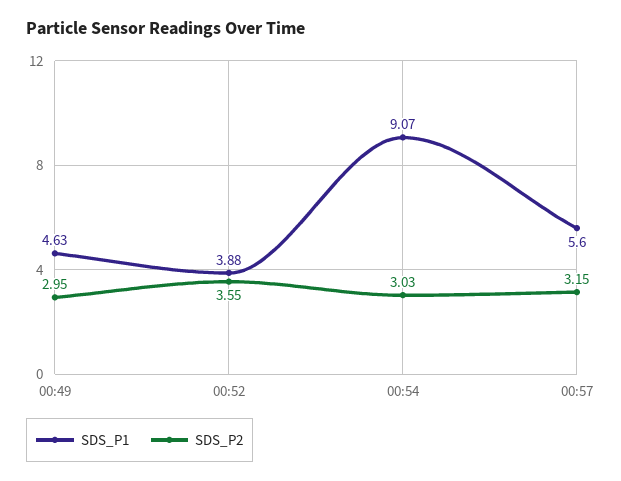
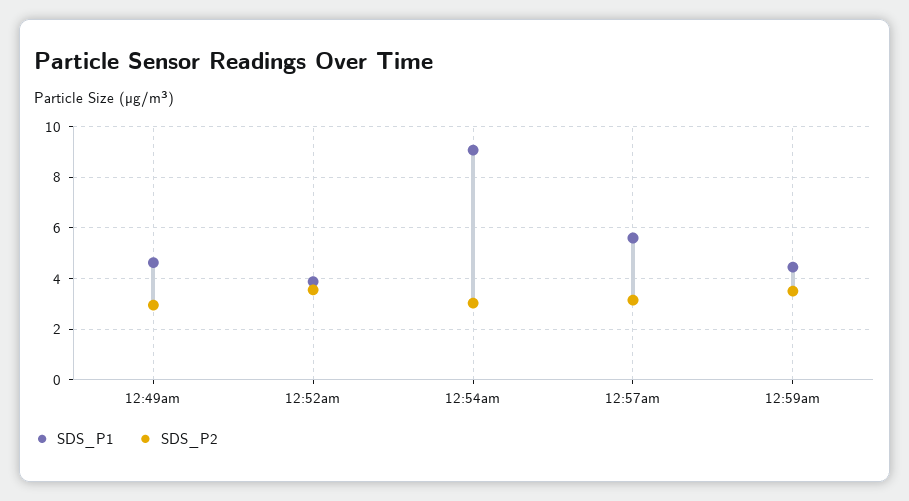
SDS_P1, 12:59am: none -> 4.5
SDS_P2, 12:59am: none -> 3.5

